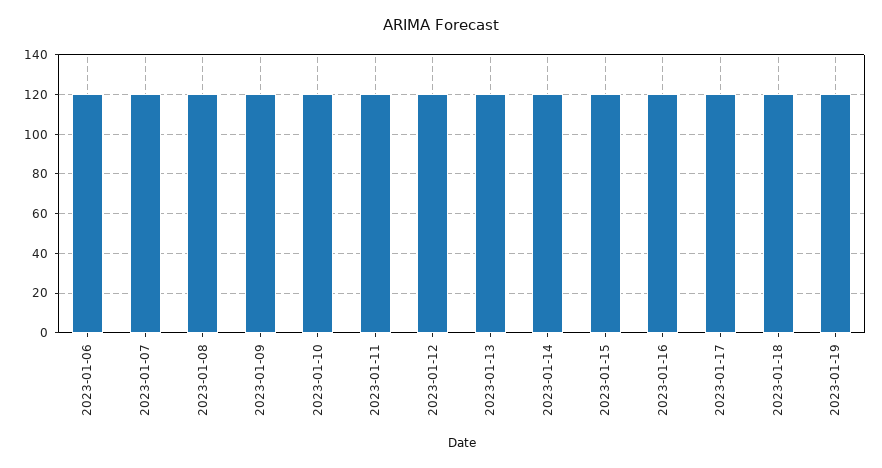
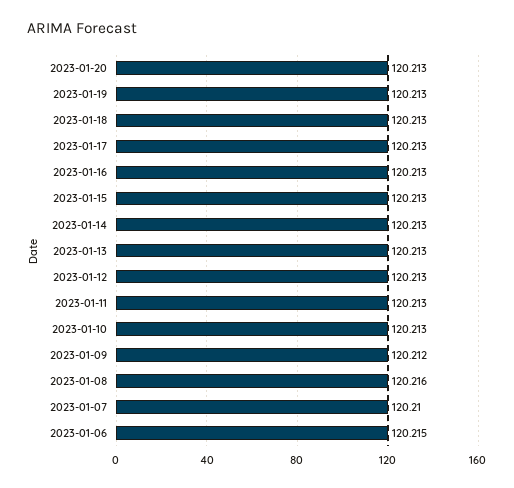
2023-01-20: none -> 120.213

